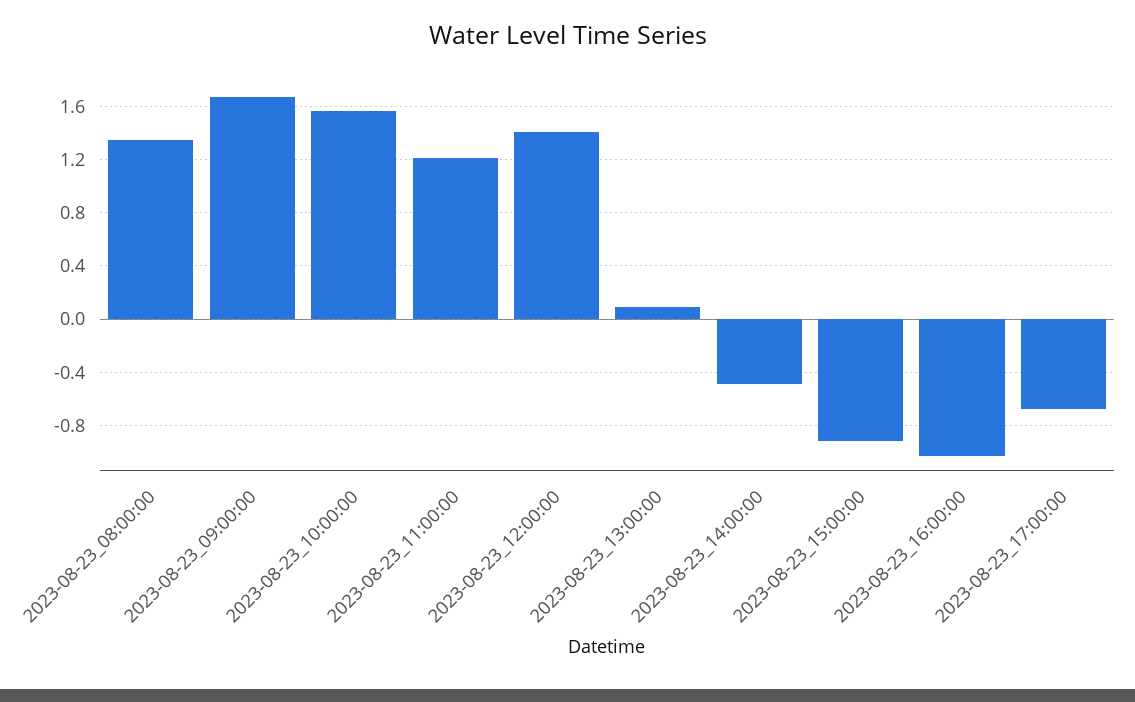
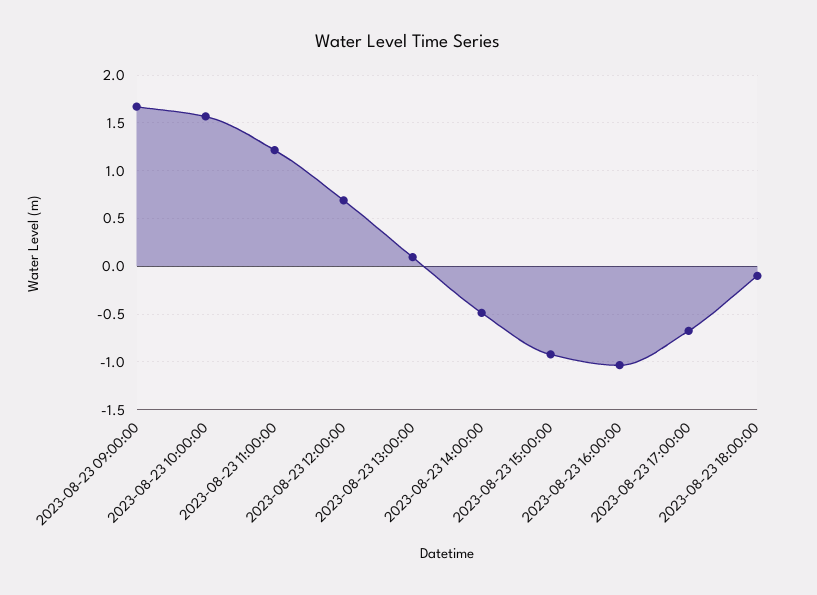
2023-08-23_08:00:00: 1.35 -> none
2023-08-23_12:00:00: 1.4 -> 0.7
2023-08-23 18:00:00: none -> -0.1

